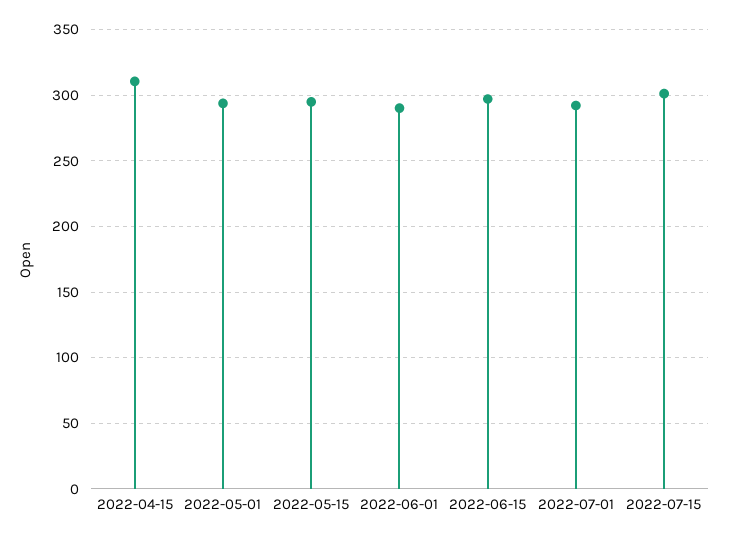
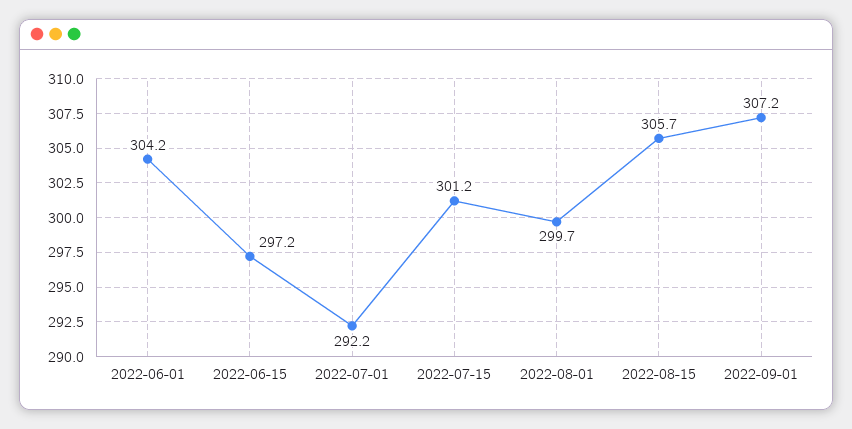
2022-04-15: 310 -> none
2022-05-01: 295 -> none
2022-05-15: 295 -> none
2022-06-01: 290 -> 304.2
2022-08-01: none -> 299.7
2022-08-15: none -> 305.7
2022-09-01: none -> 307.2

